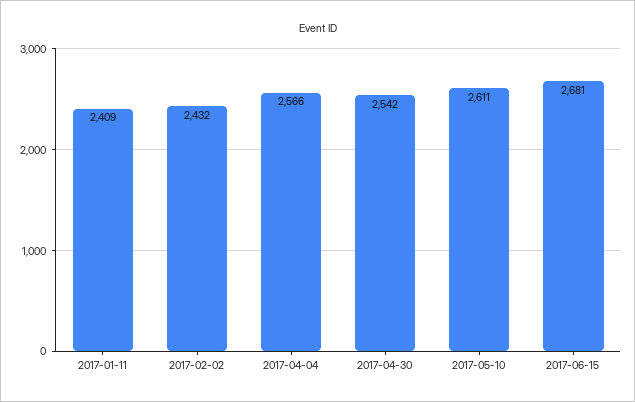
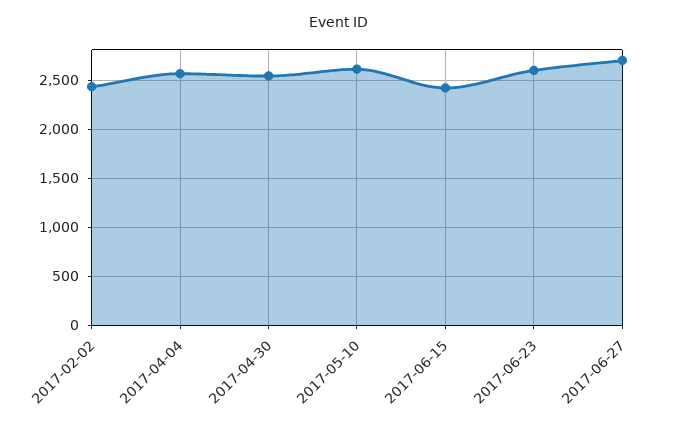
2017-01-11: 2409 -> none
2017-06-15: 2681 -> 2400
2017-06-23: none -> 2600
2017-06-27: none -> 2700

